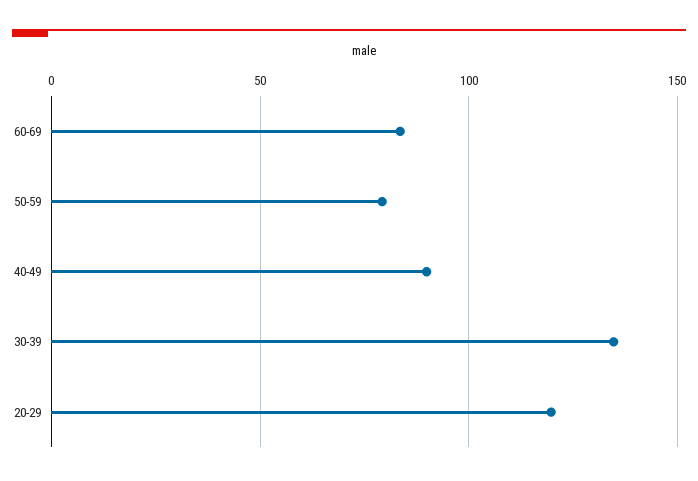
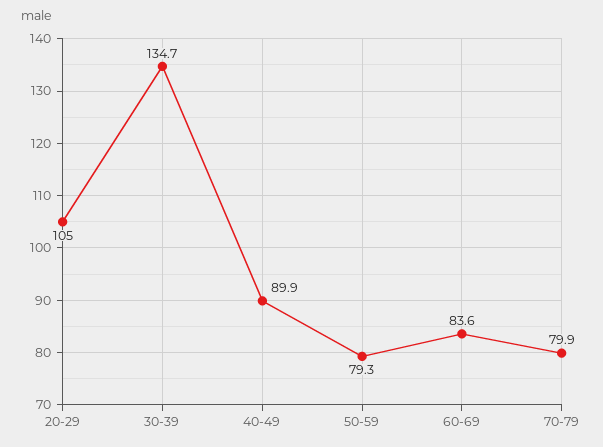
20-29: 120 -> 105
70-79: none -> 79.9

